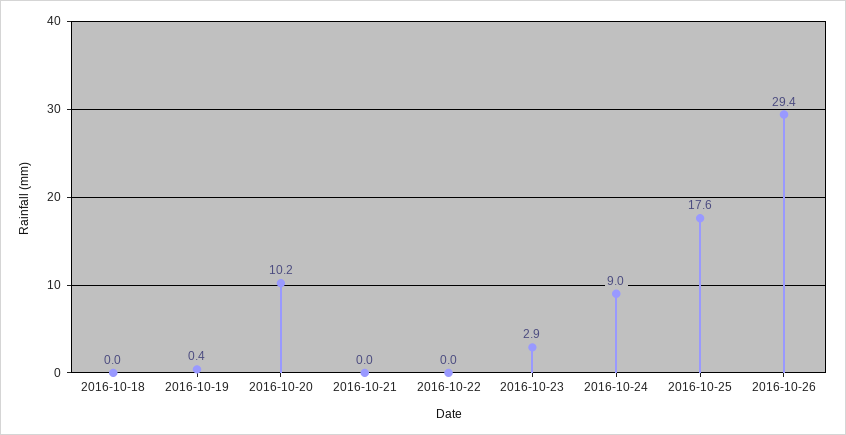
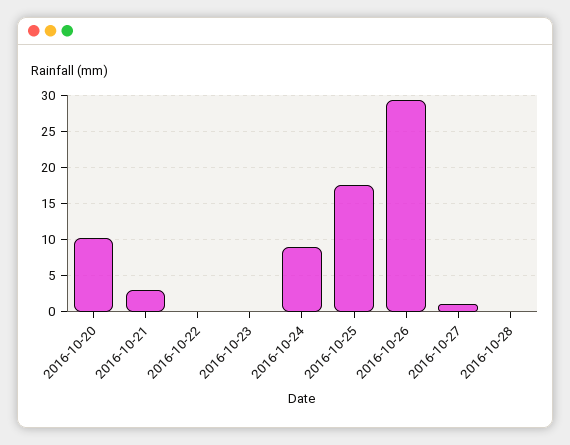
2016-10-18: 0 -> none
2016-10-19: 0.4 -> none
2016-10-21: 0 -> 3
2016-10-23: 2.9 -> 0
2016-10-27: none -> 1
2016-10-28: none -> 0

